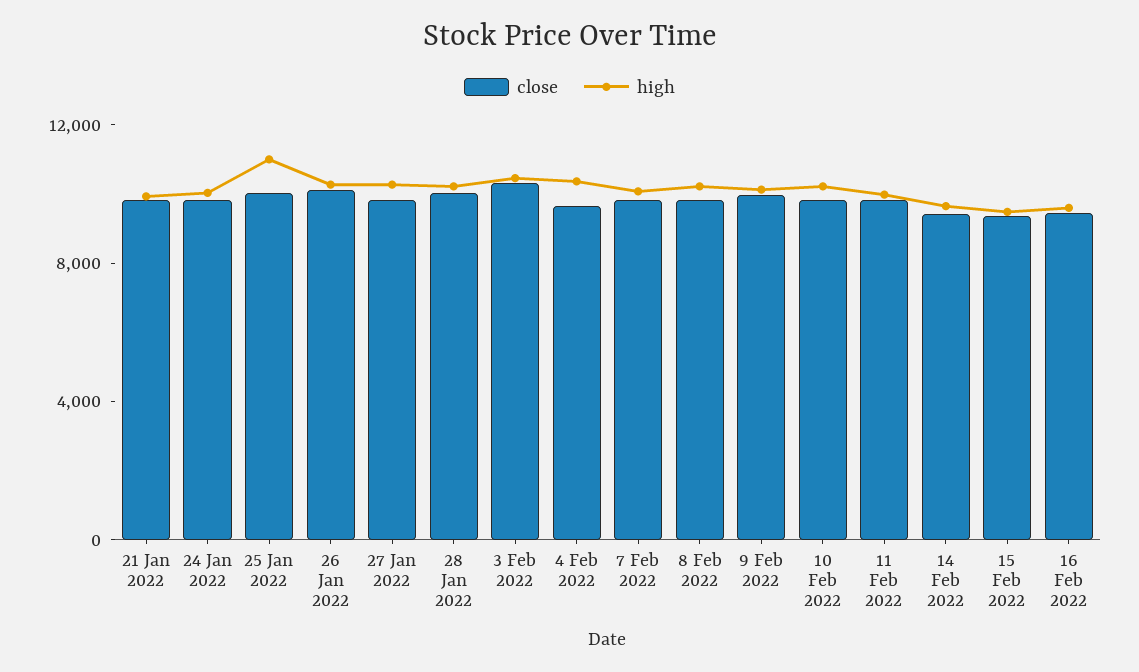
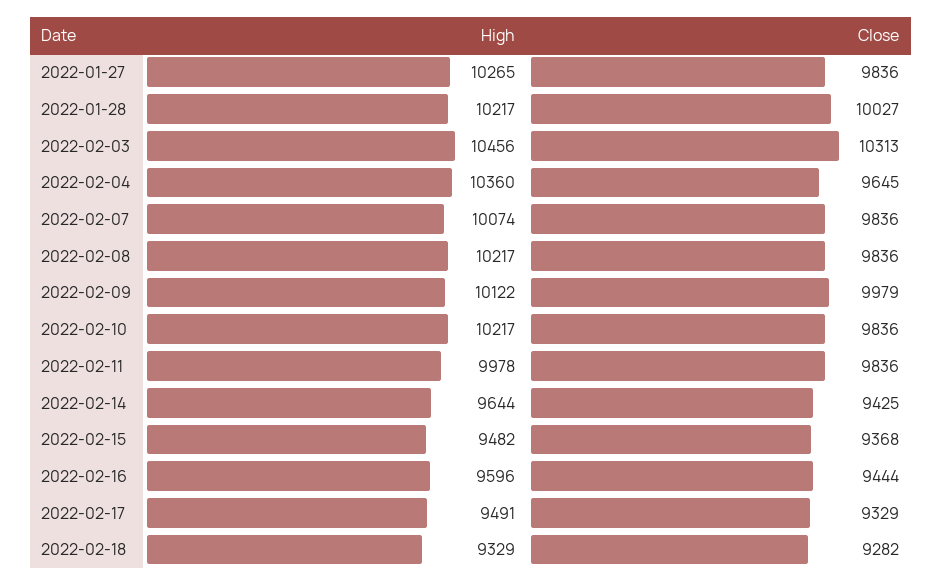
close, 21 Jan 2022: 10000 -> none
high, 21 Jan 2022: 10000 -> none
close, 24 Jan 2022: 10000 -> none
high, 24 Jan 2022: 10000 -> none
close, 25 Jan 2022: 10000 -> none
high, 25 Jan 2022: 11000 -> none
close, 26 Jan 2022: 10000 -> none
high, 26 Jan 2022: 10000 -> none
high, 2022-02-17: none -> 9491
close, 2022-02-17: none -> 9329
high, 2022-02-18: none -> 9329
close, 2022-02-18: none -> 9282

